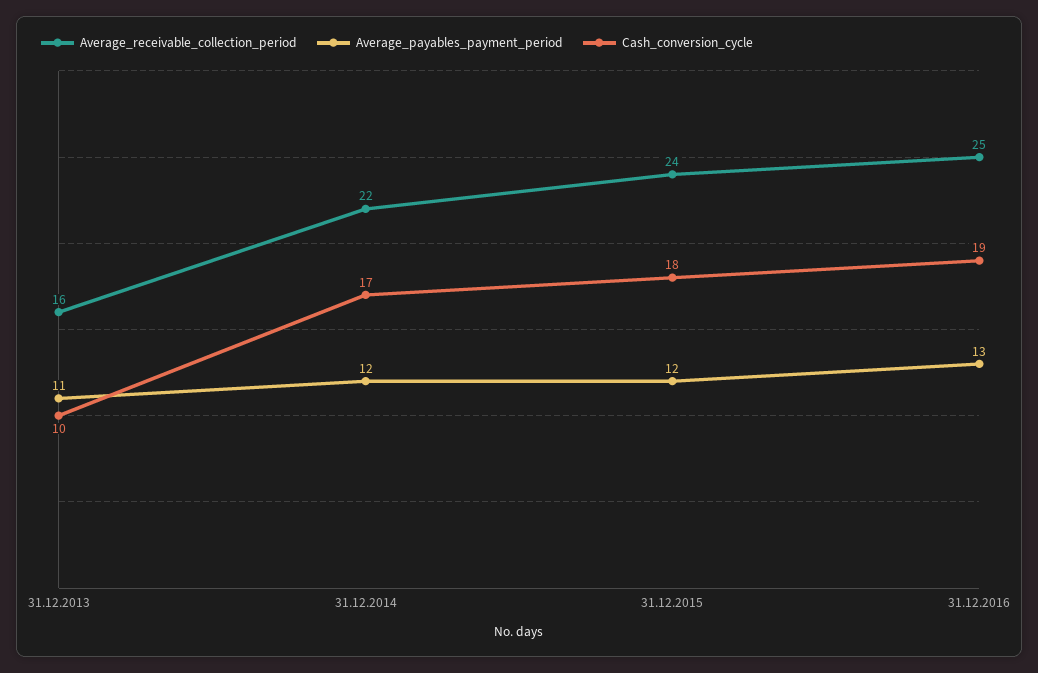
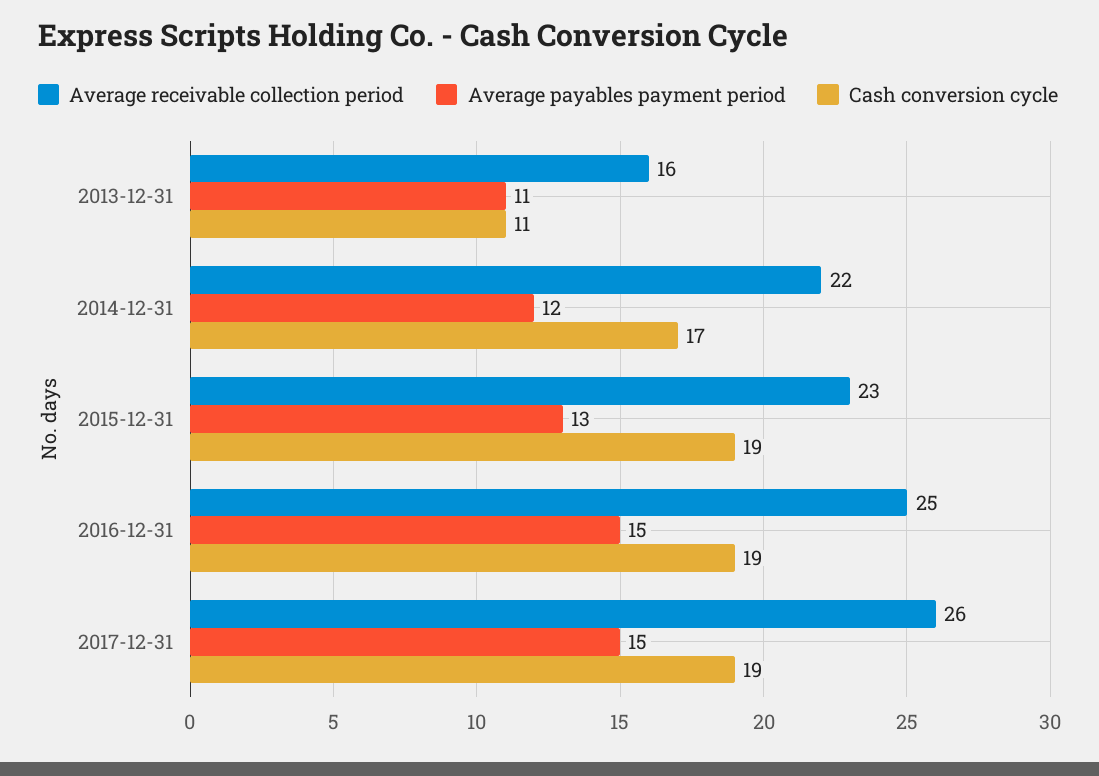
Cash_conversion_cycle, 31.12.2013: 10 -> 11
Average_receivable_collection_period, 31.12.2015: 24 -> 23
Average_payables_payment_period, 31.12.2015: 12 -> 13
Cash_conversion_cycle, 31.12.2015: 18 -> 19
Average_payables_payment_period, 31.12.2016: 13 -> 15
Average_receivable_collection_period, 2017-12-31: none -> 26
Average_payables_payment_period, 2017-12-31: none -> 15
Cash_conversion_cycle, 2017-12-31: none -> 19

